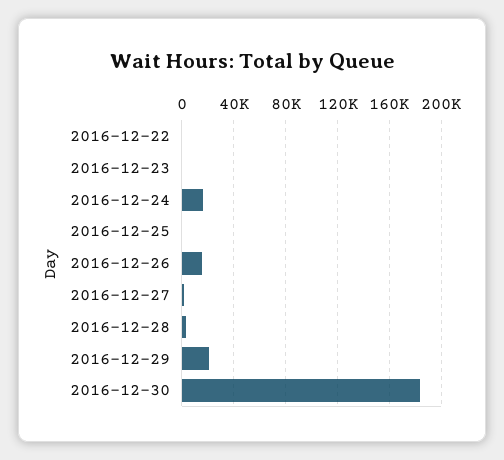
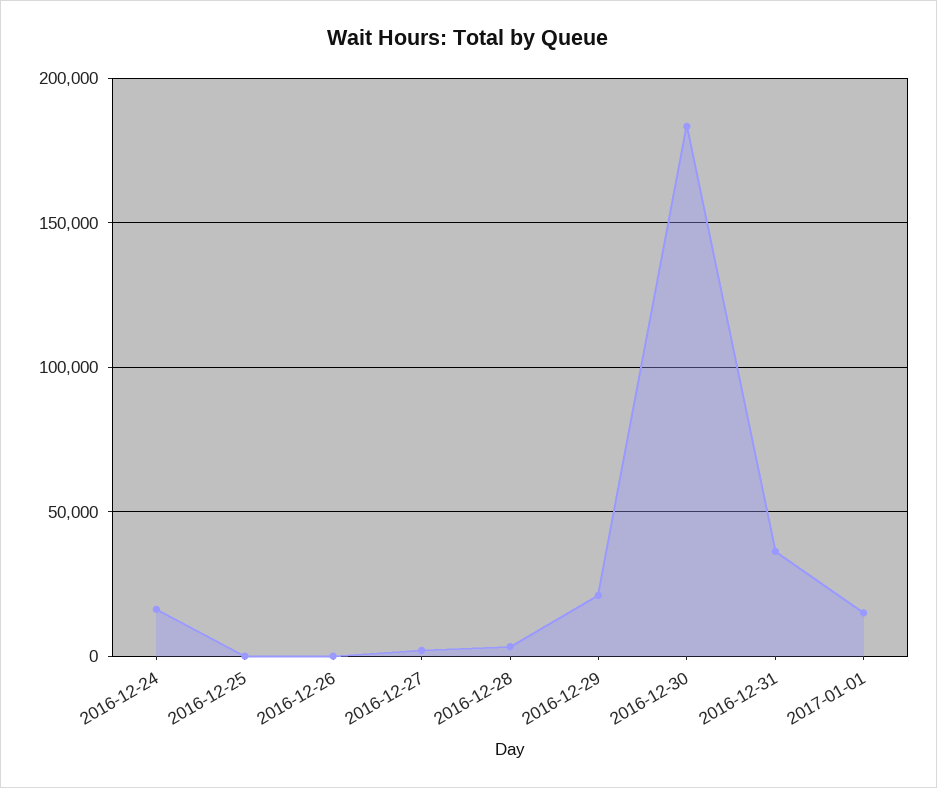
2016-12-22: 0 -> none
2016-12-23: 0 -> none
2016-12-26: 15000 -> 0
2016-12-31: none -> 35000
2017-01-01: none -> 15000

